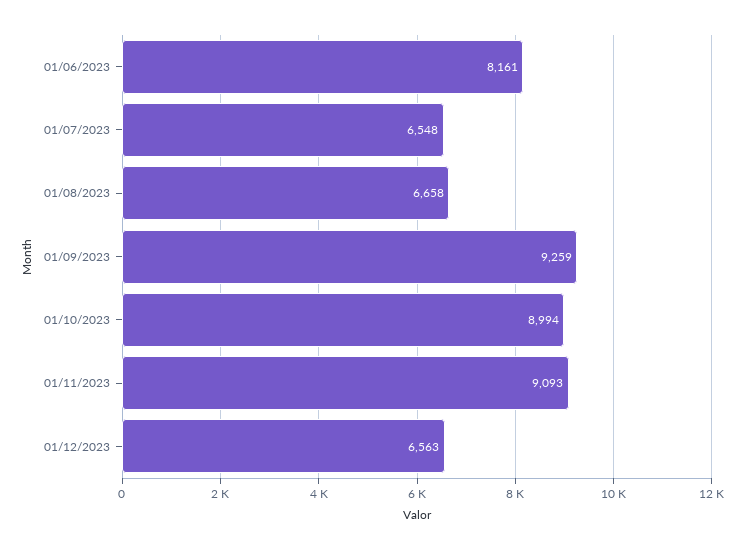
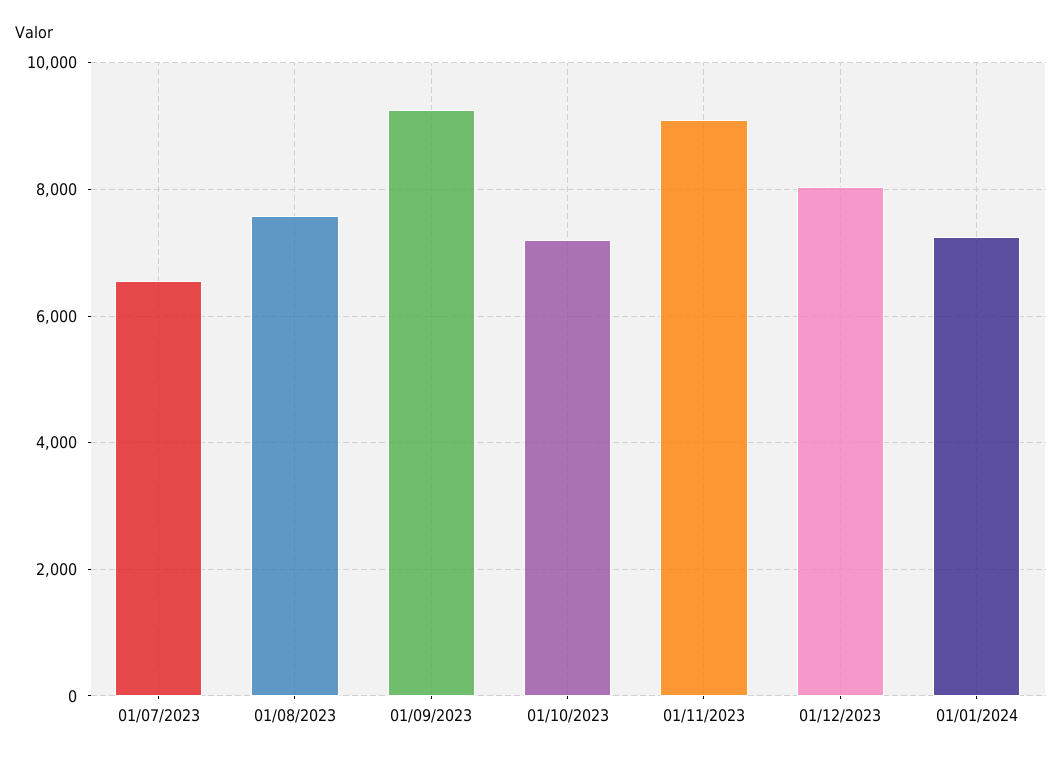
01/06/2023: 8161 -> none
01/08/2023: 6658 -> 7600
01/10/2023: 8994 -> 7200
01/12/2023: 6563 -> 8000
01/01/2024: none -> 7200

